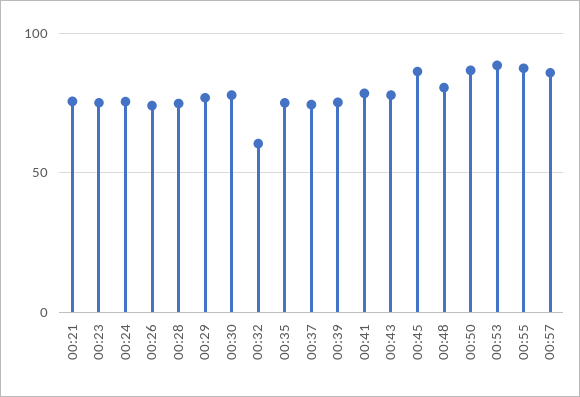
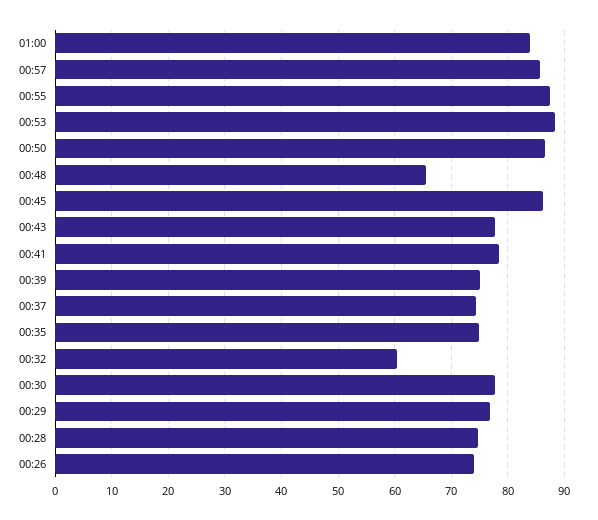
00:21: 75 -> none
00:23: 75 -> none
00:24: 75 -> none
00:48: 80 -> 66
01:00: none -> 84

